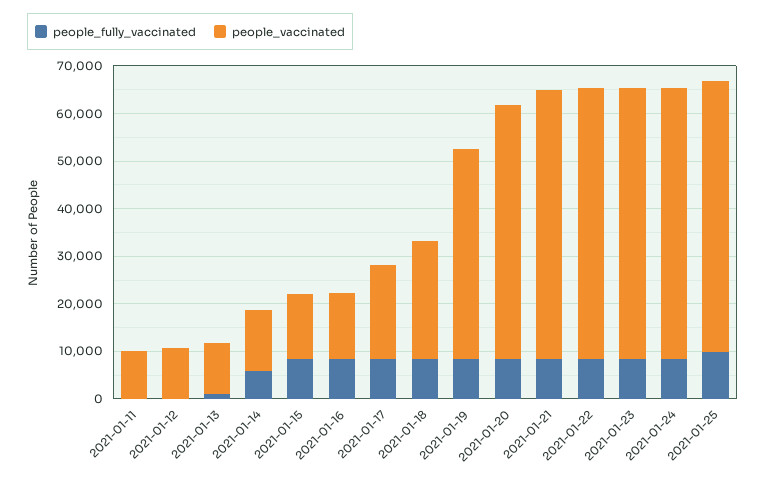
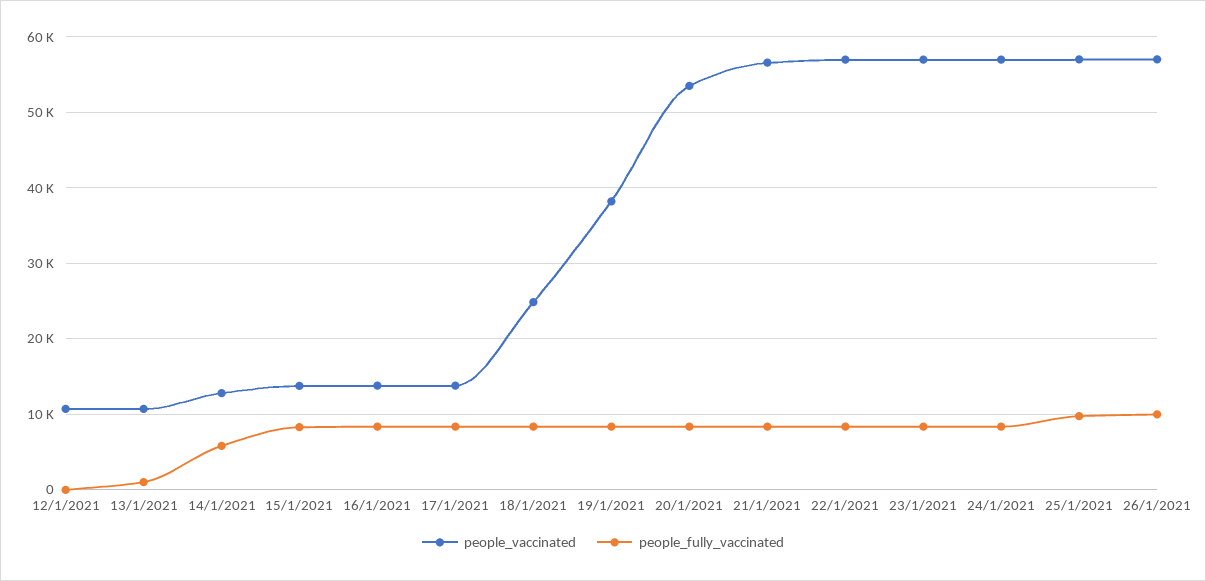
people_fully_vaccinated, 2021-01-11: 0 -> none
people_vaccinated, 2021-01-11: 10000 -> none
people_vaccinated, 2021-01-17: 20000 -> 14000
people_vaccinated, 2021-01-19: 44000 -> 38000
people_vaccinated, 26/1/2021: none -> 57000
people_fully_vaccinated, 26/1/2021: none -> 10000

